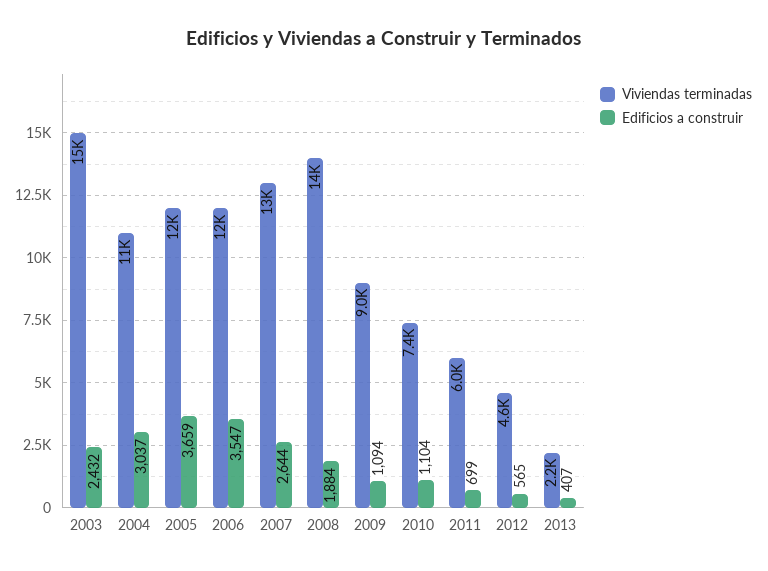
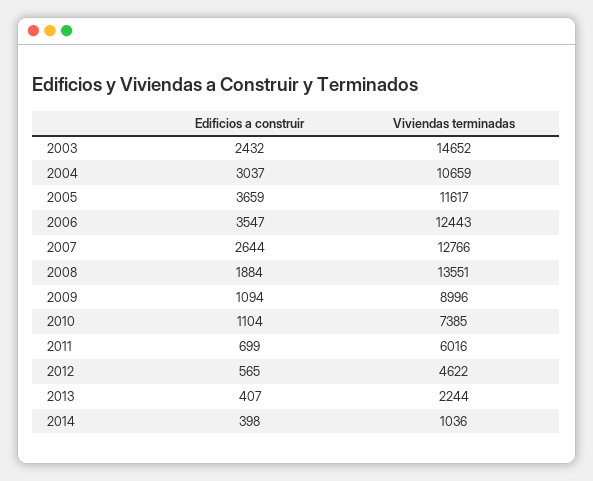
Edificios a construir, 2014: none -> 398
Viviendas terminadas, 2014: none -> 1036

